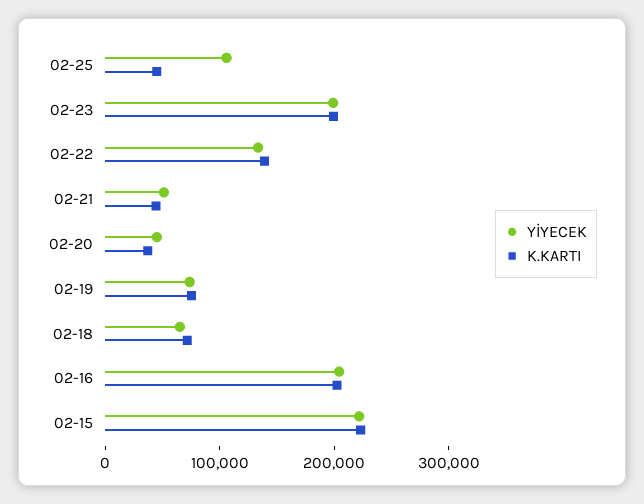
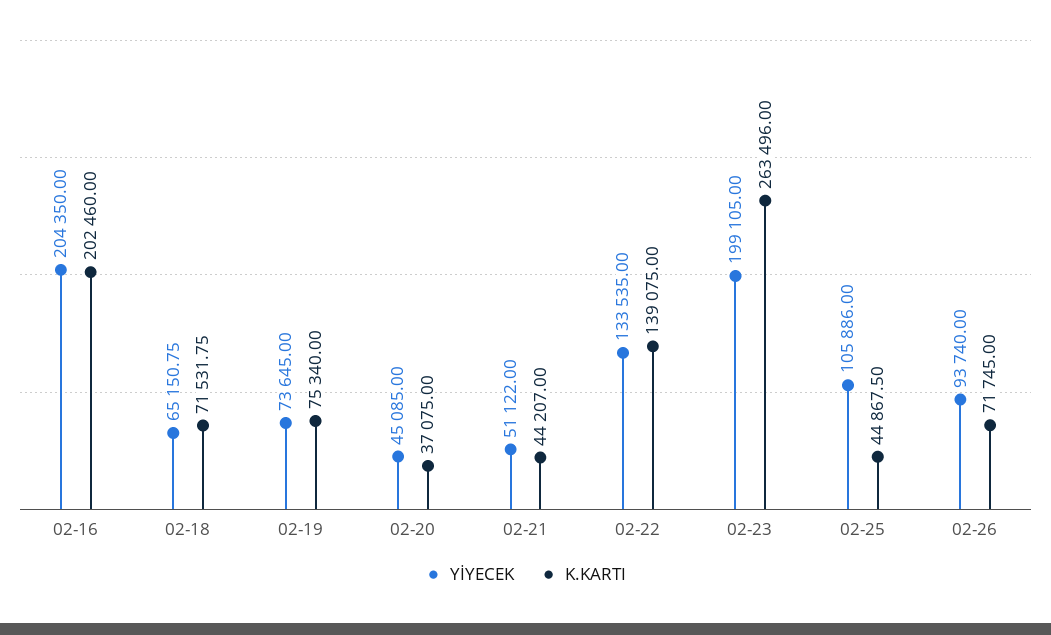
K.KARTI, 02-23: 200000 -> 263496
YİYECEK, 02-15: 220000 -> none
K.KARTI, 02-15: 220000 -> none
YİYECEK, 02-26: none -> 93740
K.KARTI, 02-26: none -> 71745

